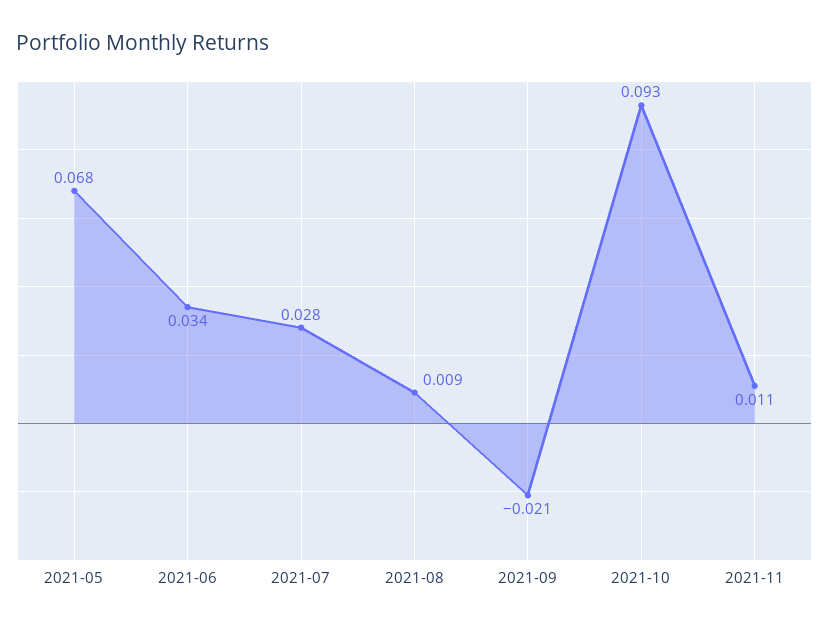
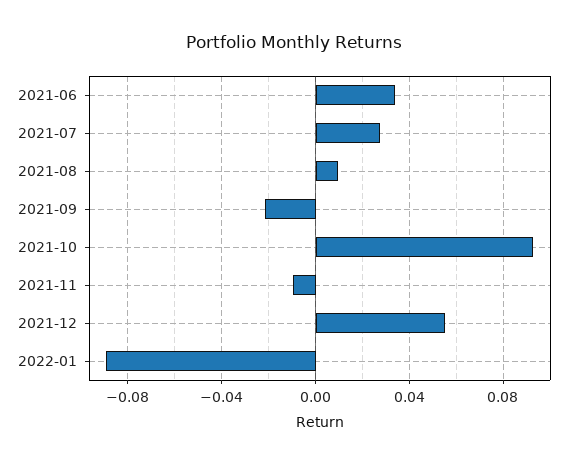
2021-05: 0.068 -> none
2021-11: 0.011 -> -0.01
2021-12: none -> 0.055
2022-01: none -> -0.09

